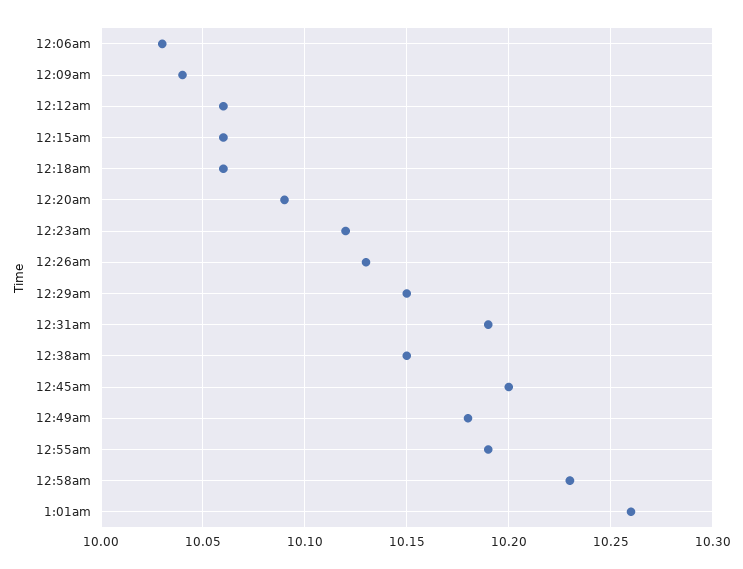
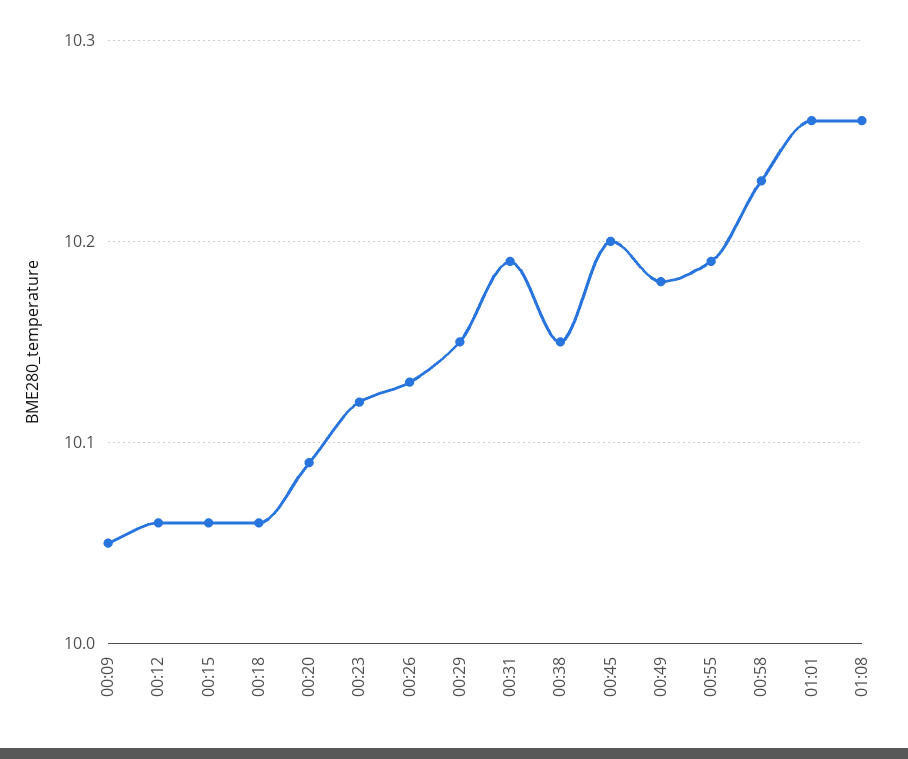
12:06am: 10.03 -> none
12:09am: 10.04 -> 10.05
01:08: none -> 10.26

